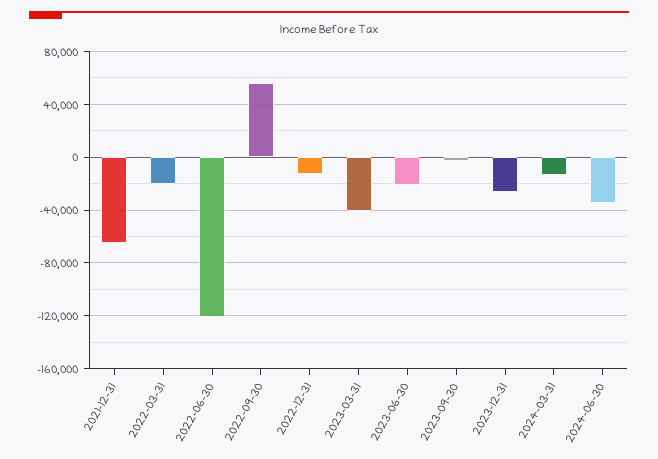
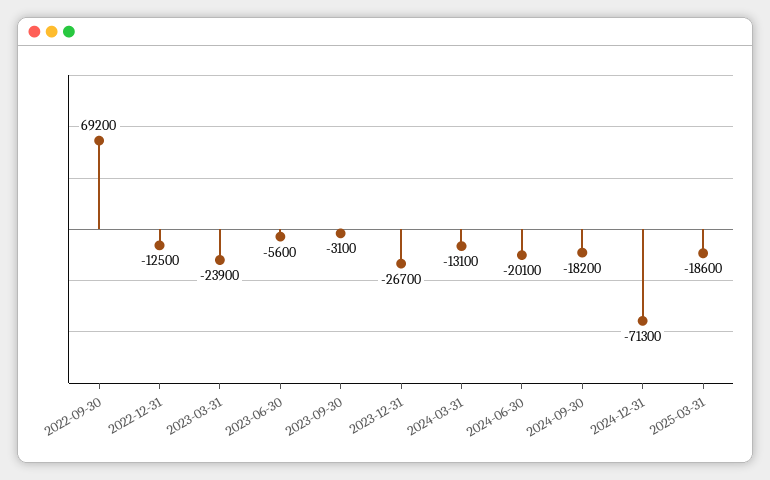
2021-12-31: -65000 -> none
2022-03-31: -20000 -> none
2022-06-30: -120000 -> none
2022-09-30: 55000 -> 69200
2023-03-31: -40000 -> -23900
2023-06-30: -20000 -> -5600
2024-06-30: -35000 -> -20100
2024-09-30: none -> -18200
2024-12-31: none -> -71300
2025-03-31: none -> -18600

